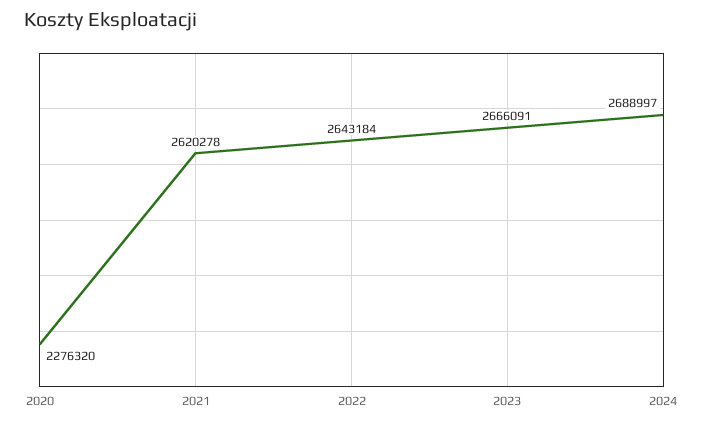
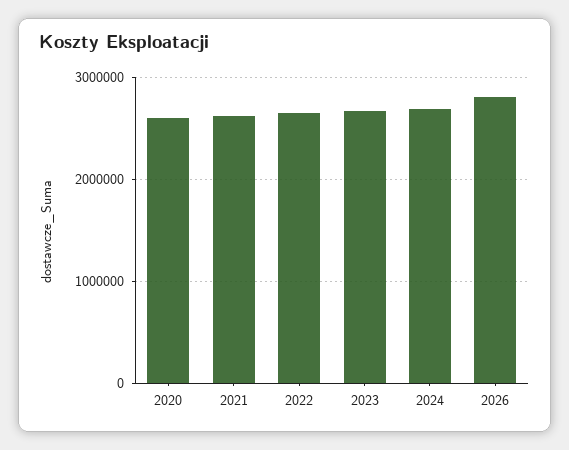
2020: 2276320 -> 2600000
2026: none -> 2800000

